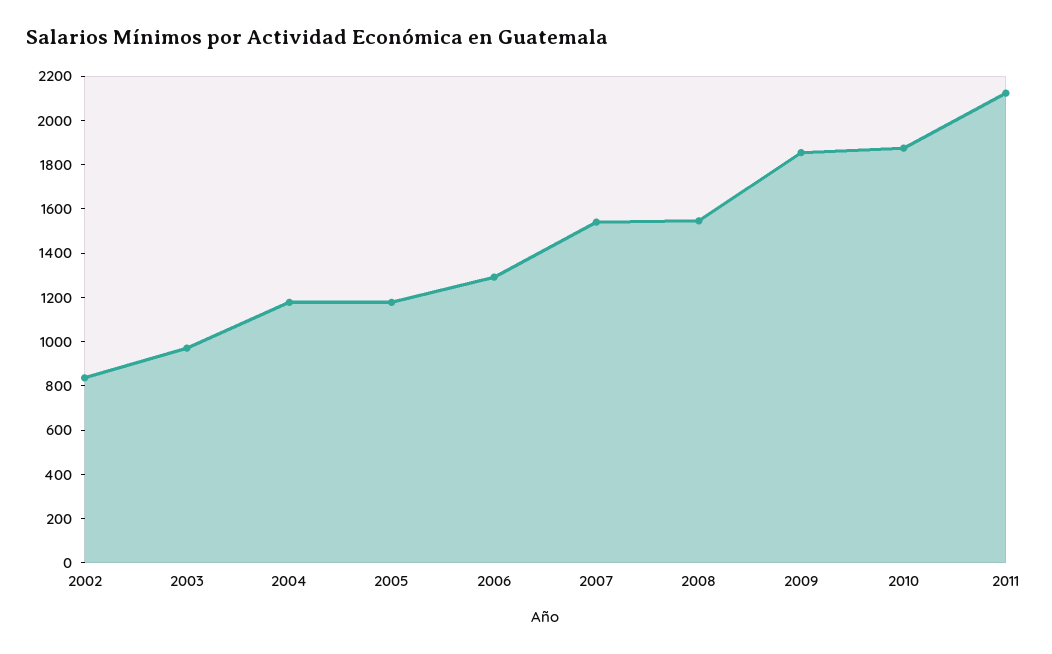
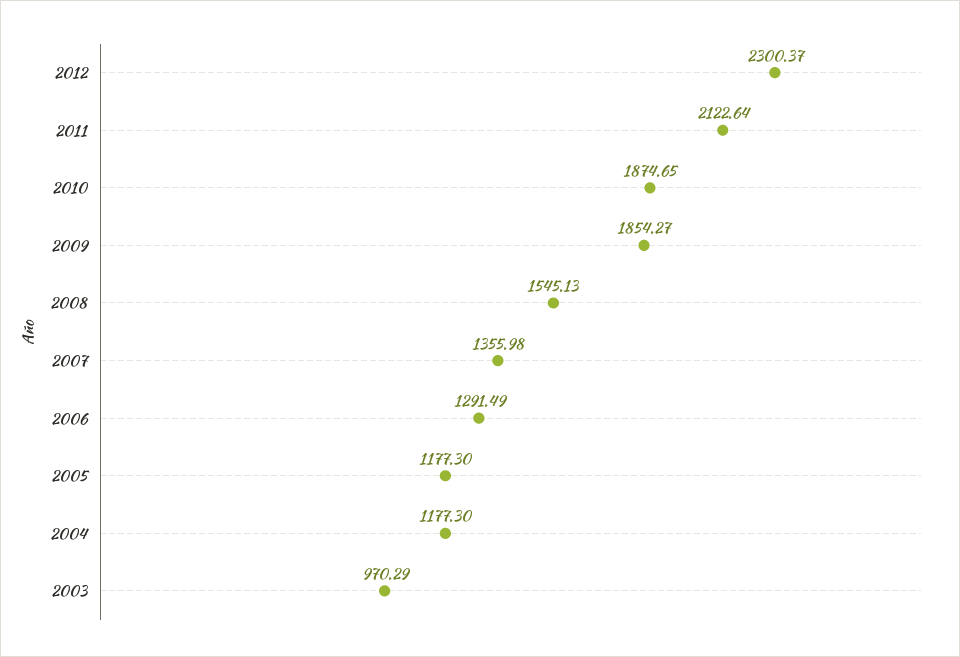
2002: 850 -> none
2007: 1550 -> 1355.98
2012: none -> 2300.37

